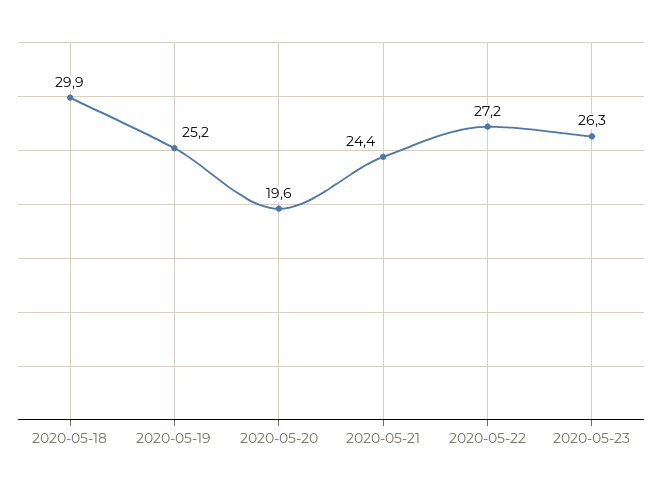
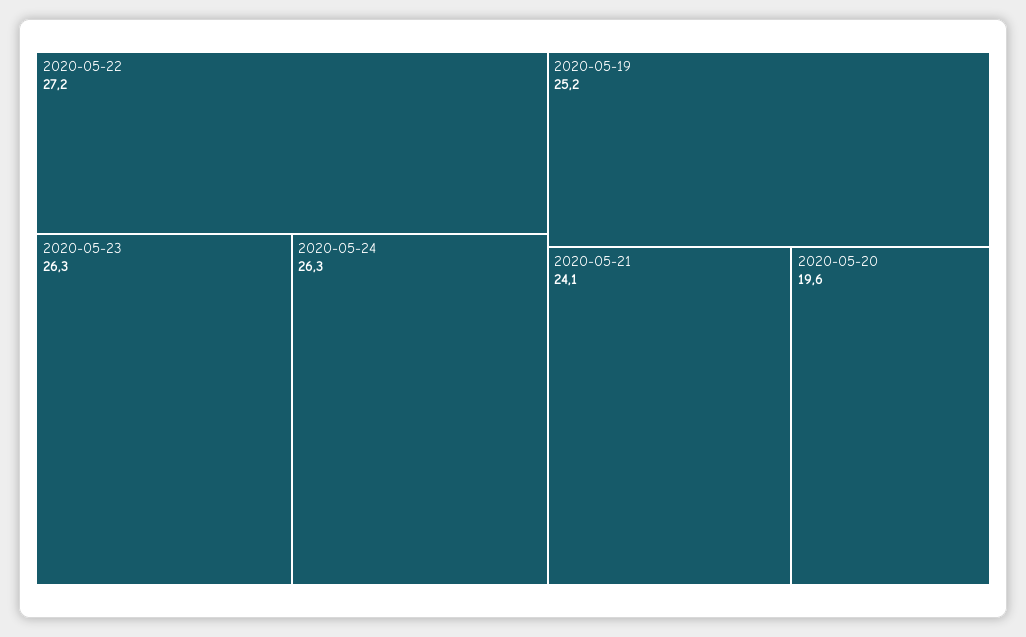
2020-05-18: 29.9 -> none
2020-05-21: 24.4 -> 24.1
2020-05-24: none -> 26.3

